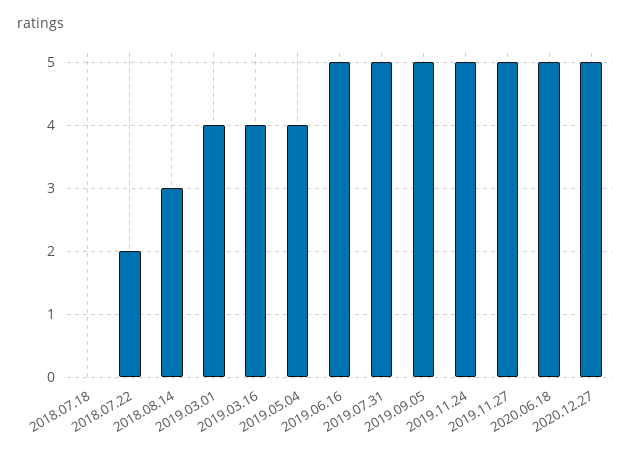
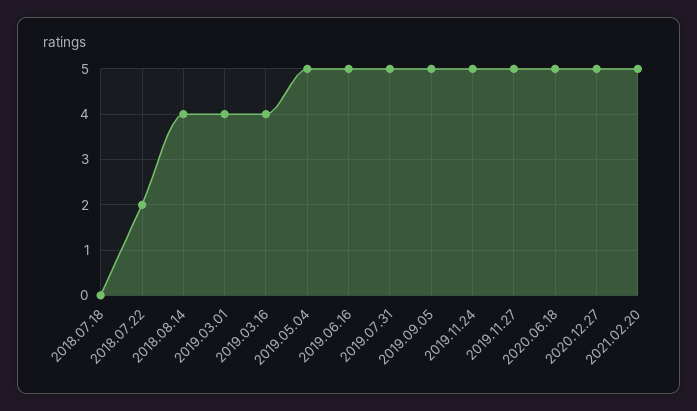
2018.08.14: 3 -> 4
2019.05.04: 4 -> 5
2021.02.20: none -> 5

